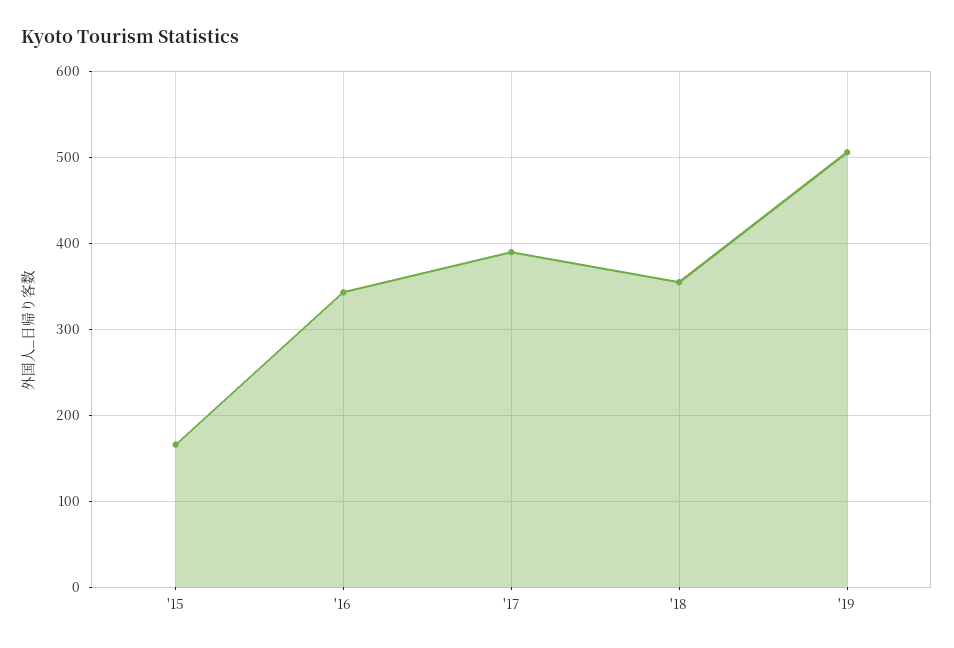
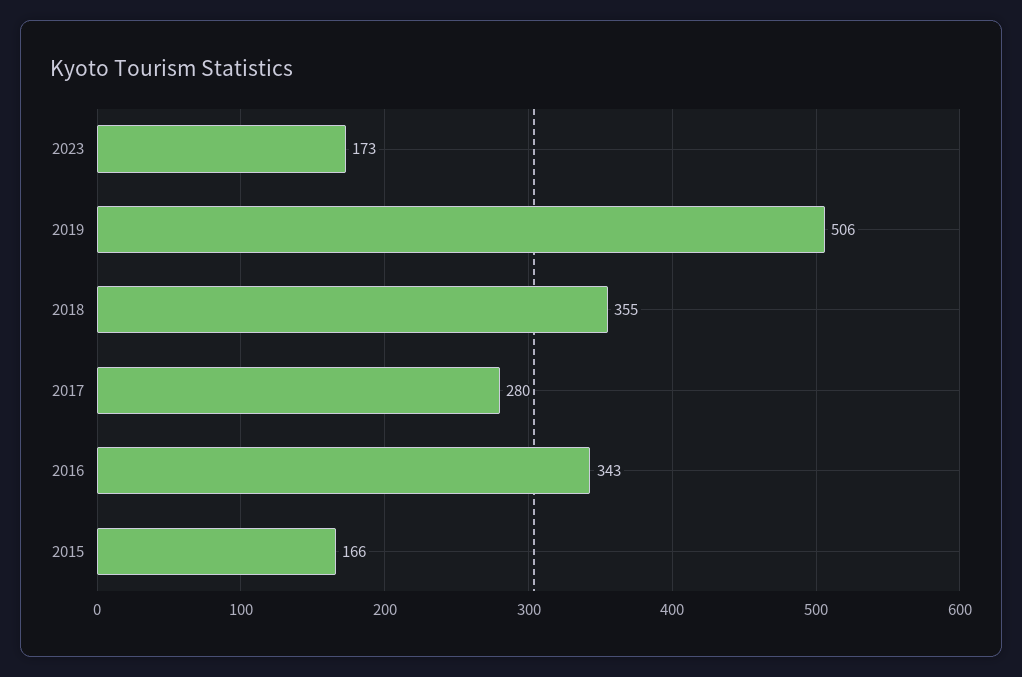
'17: 390 -> 280
2023: none -> 173

